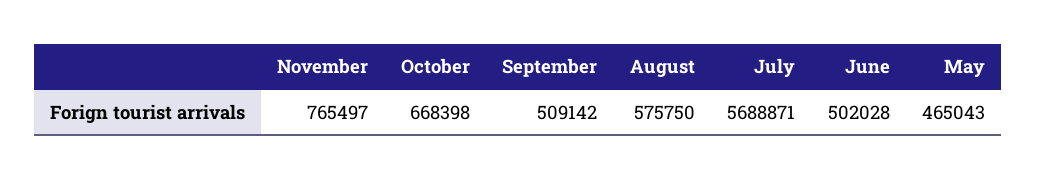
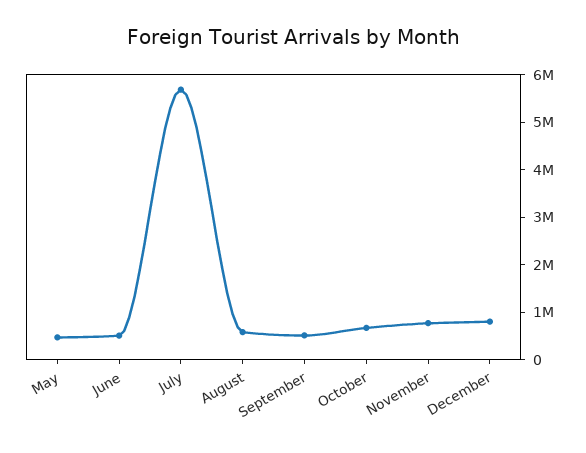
December: none -> 800000

